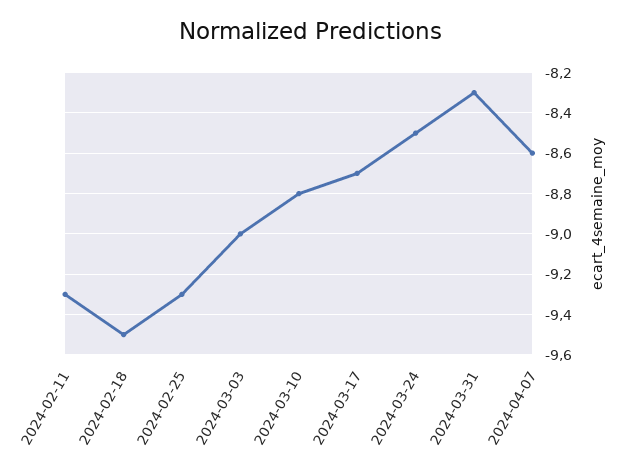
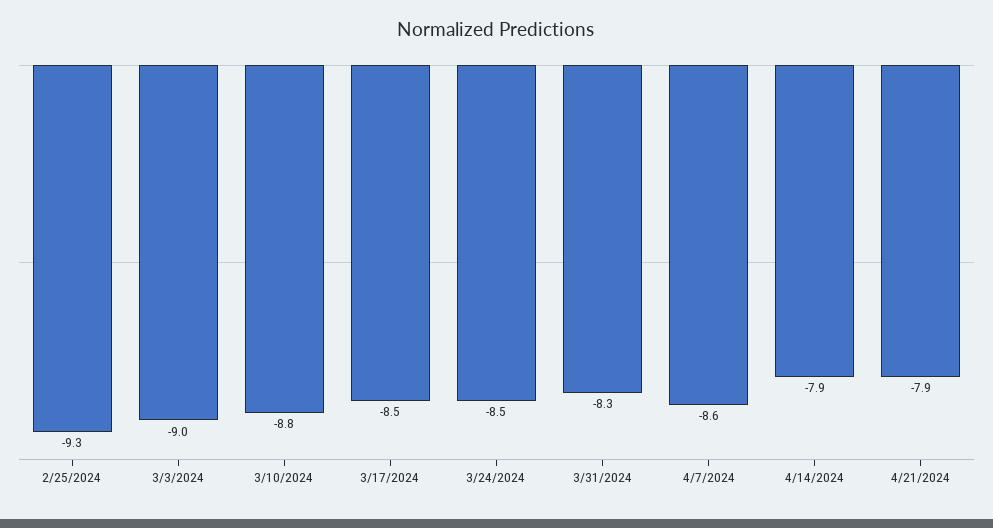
2024-02-11: -9.3 -> none
2024-02-18: -9.5 -> none
2024-03-17: -8.7 -> -8.5
4/14/2024: none -> -7.9
4/21/2024: none -> -7.9

